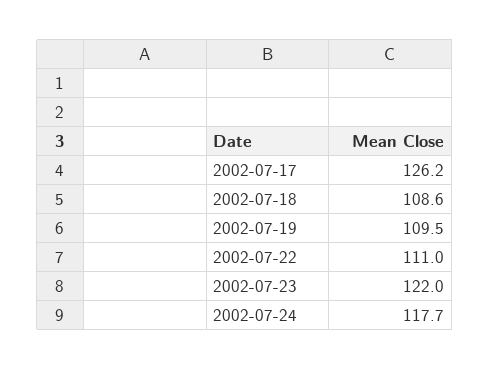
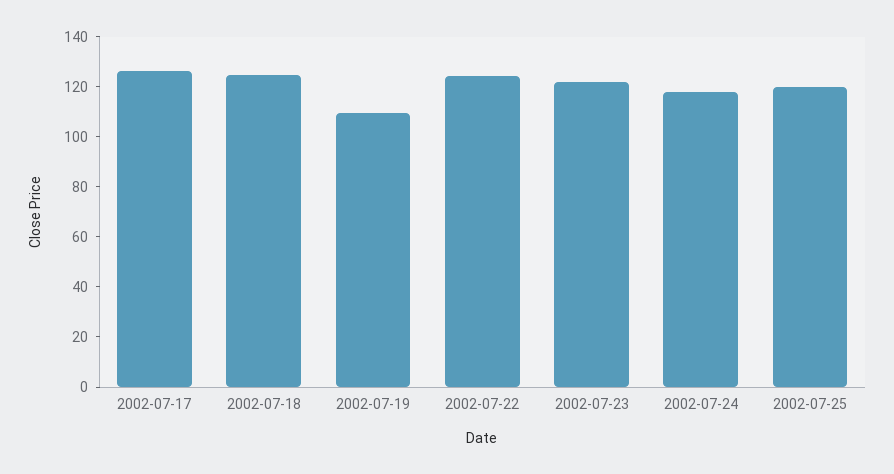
2002-07-18: 108.6 -> 125
2002-07-22: 111 -> 125
2002-07-25: none -> 120

